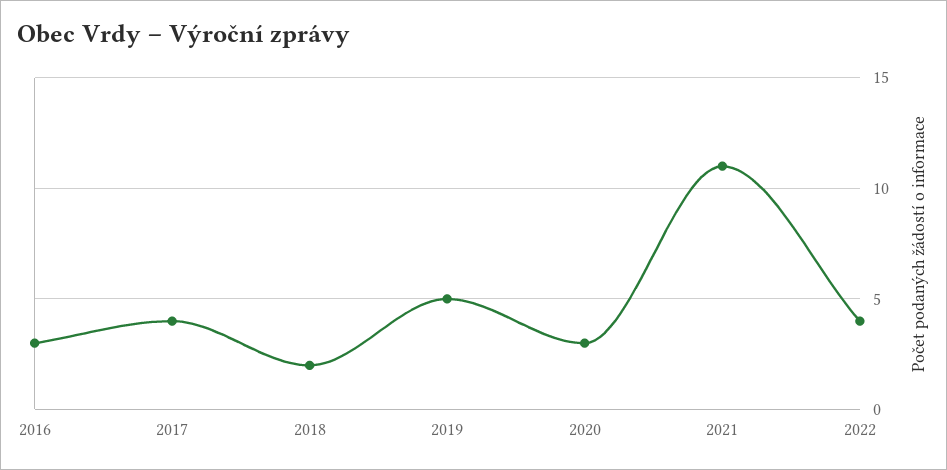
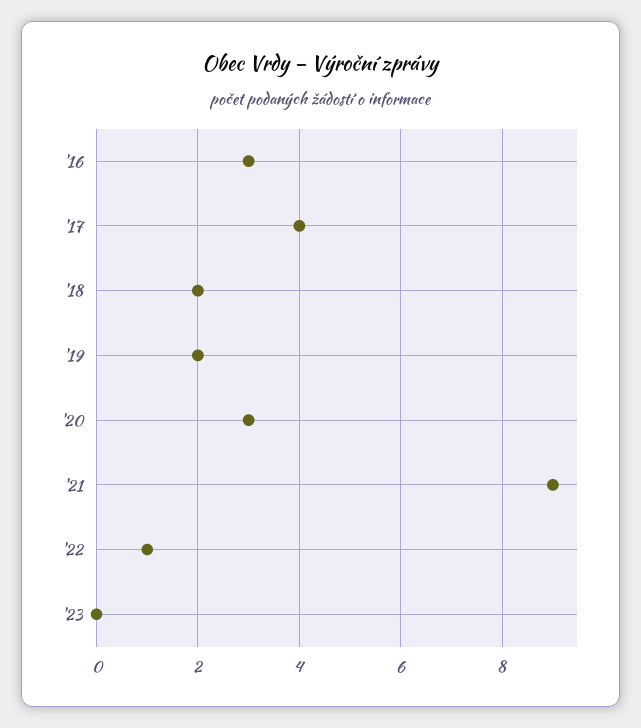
2019: 5 -> 2
2021: 11 -> 9
2022: 4 -> 1
'23: none -> 0

